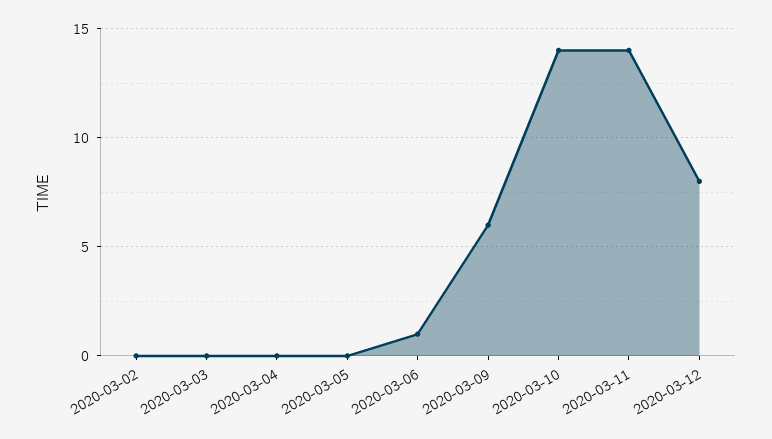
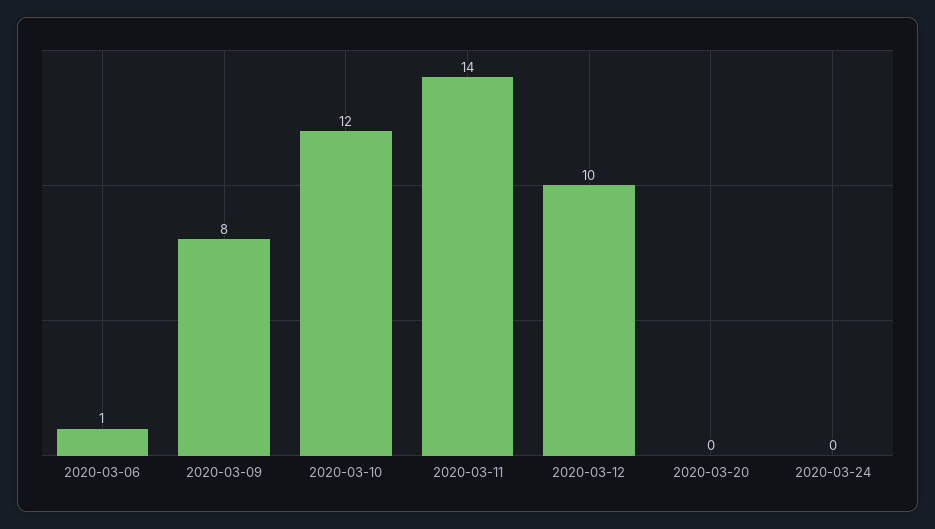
2020-03-02: 0 -> none
2020-03-03: 0 -> none
2020-03-04: 0 -> none
2020-03-05: 0 -> none
2020-03-09: 6 -> 8
2020-03-10: 14 -> 12
2020-03-12: 8 -> 10
2020-03-20: none -> 0
2020-03-24: none -> 0

